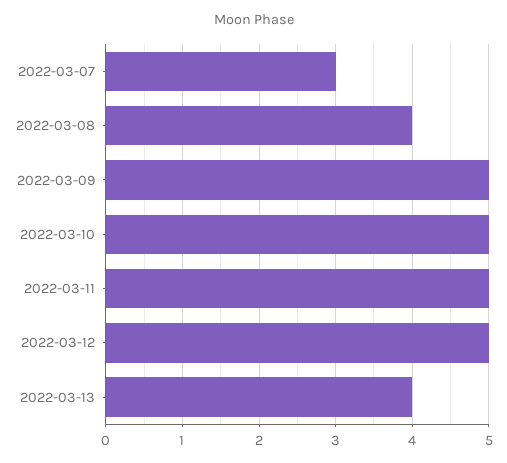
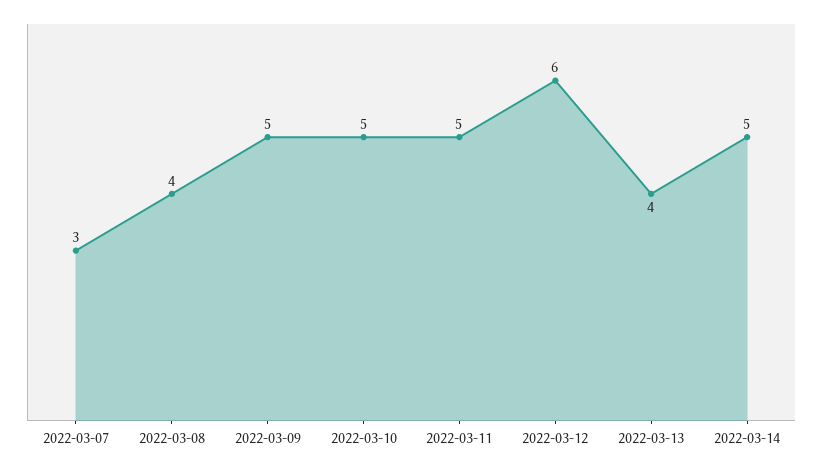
2022-03-12: 5 -> 6
2022-03-14: none -> 5

